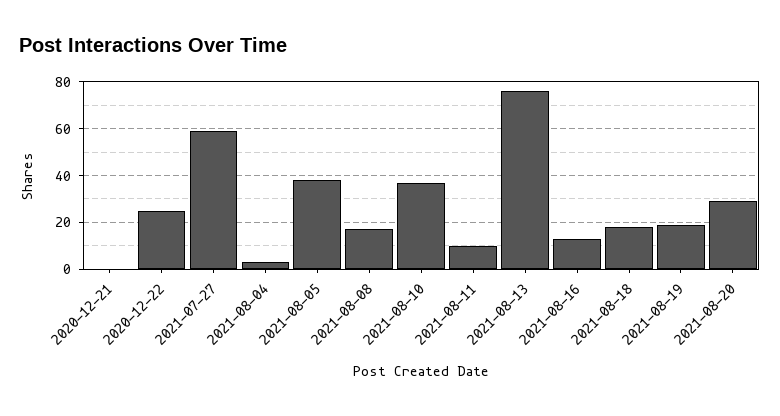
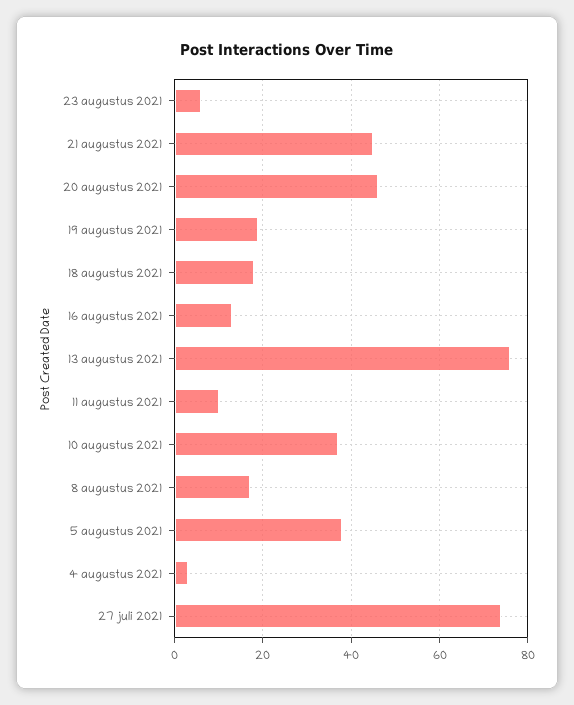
2020-12-21: 0 -> none
2020-12-22: 25 -> none
2021-07-27: 60 -> 75
2021-08-20: 30 -> 45
23 augustus 2021: none -> 5
21 augustus 2021: none -> 45

